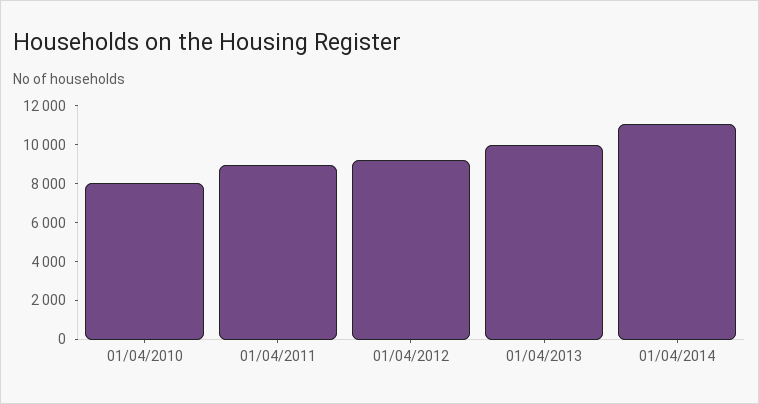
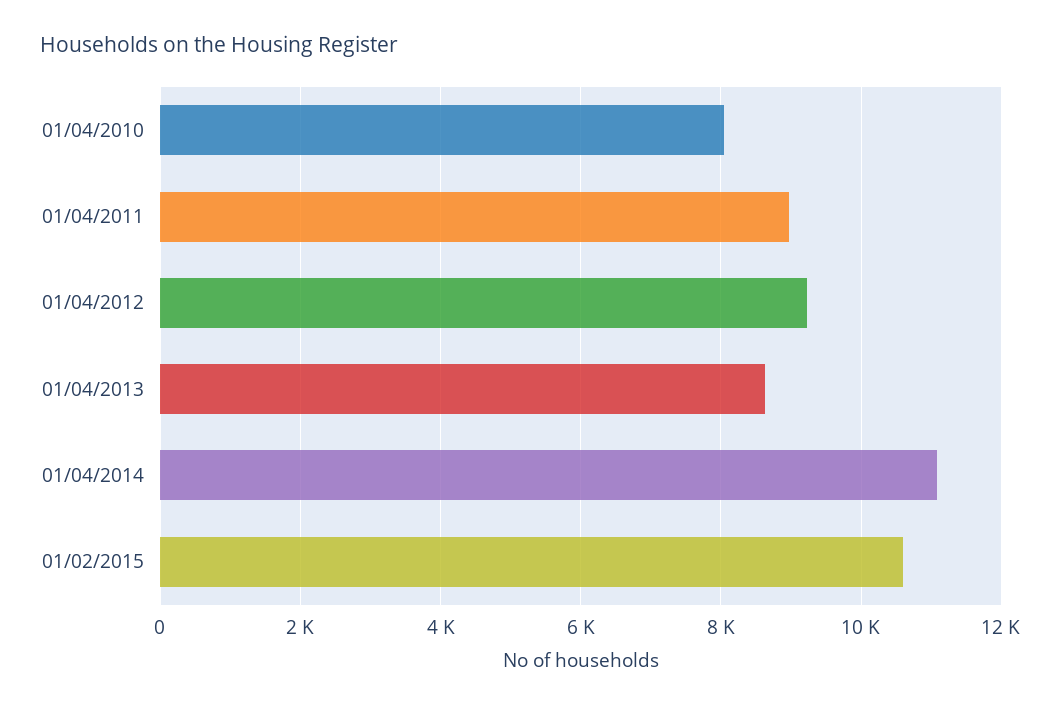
01/04/2013: 10000 -> 8600
01/02/2015: none -> 10600

